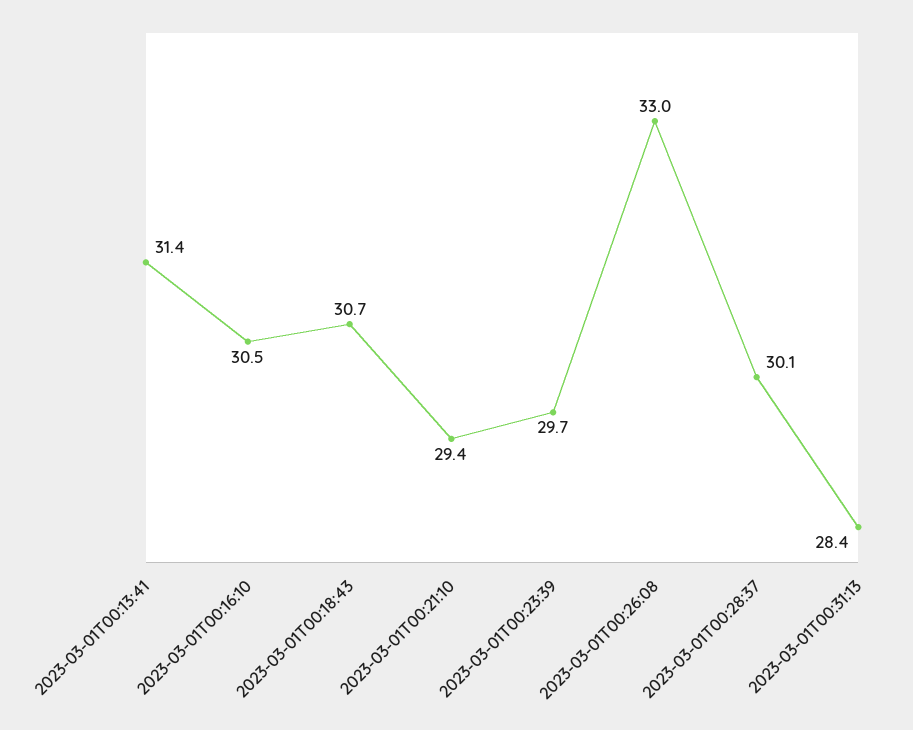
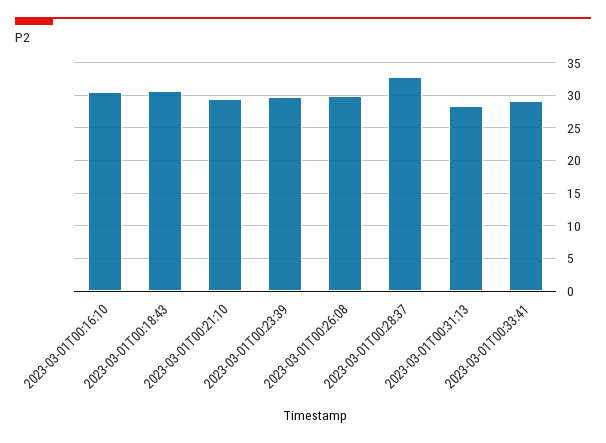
2023-03-01T00:13:41: 31.4 -> none
2023-03-01T00:26:08: 33 -> 30
2023-03-01T00:28:37: 30.1 -> 33
2023-03-01T00:33:41: none -> 29

